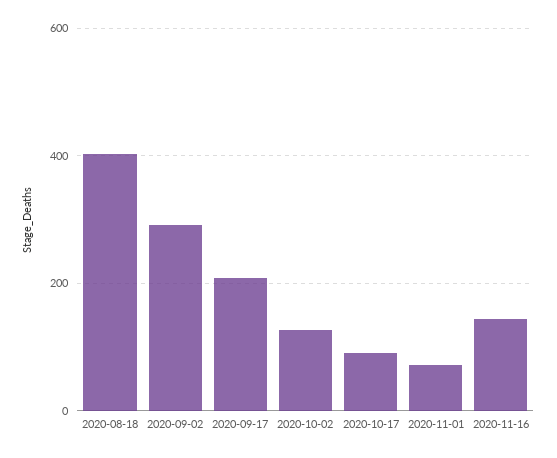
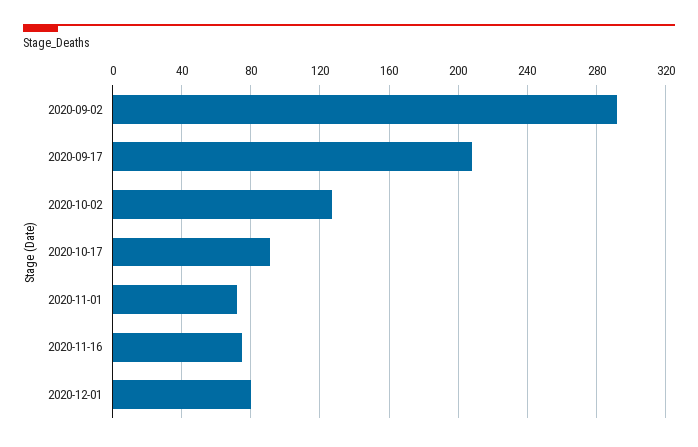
2020-08-18: 400 -> none
2020-11-16: 140 -> 75
2020-12-01: none -> 80

